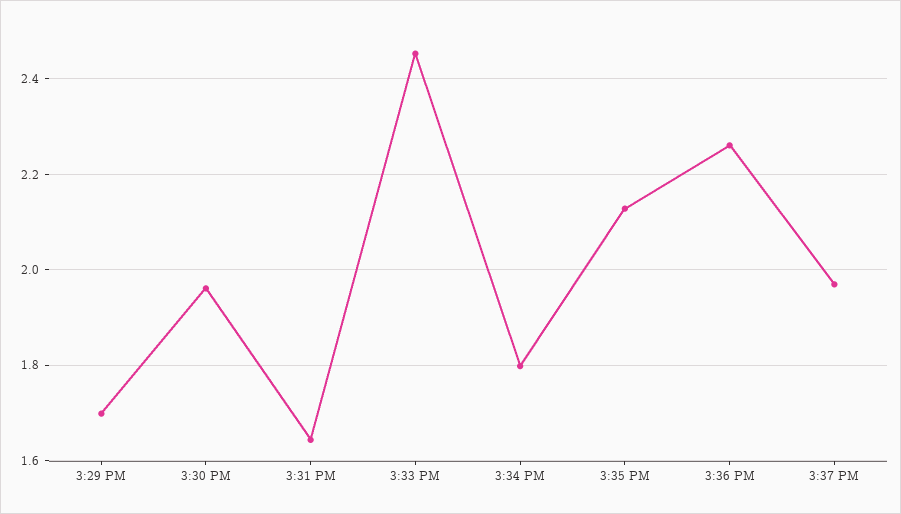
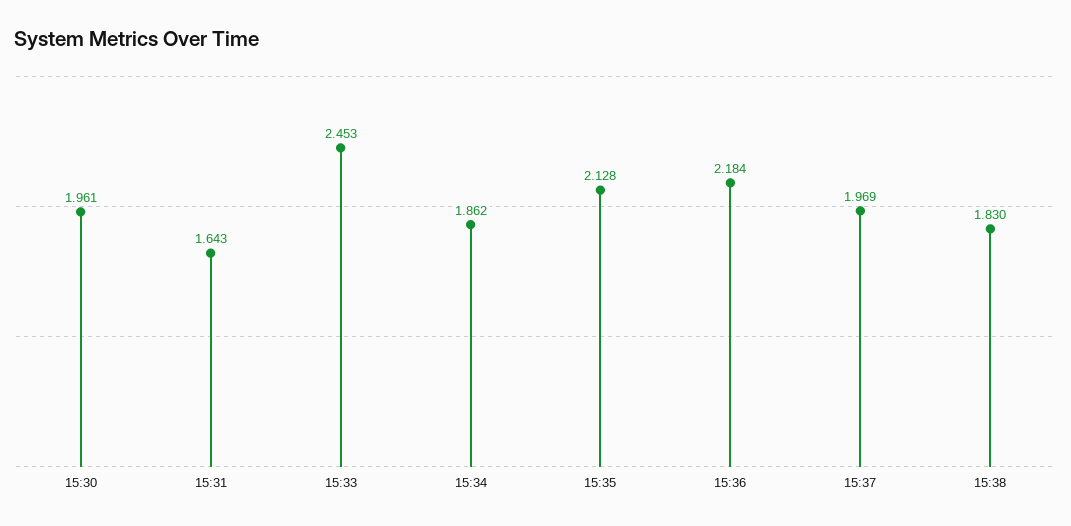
3:29 PM: 1.7 -> none
3:34 PM: 1.8 -> 1.862
3:36 PM: 2.26 -> 2.184
15:38: none -> 1.83

